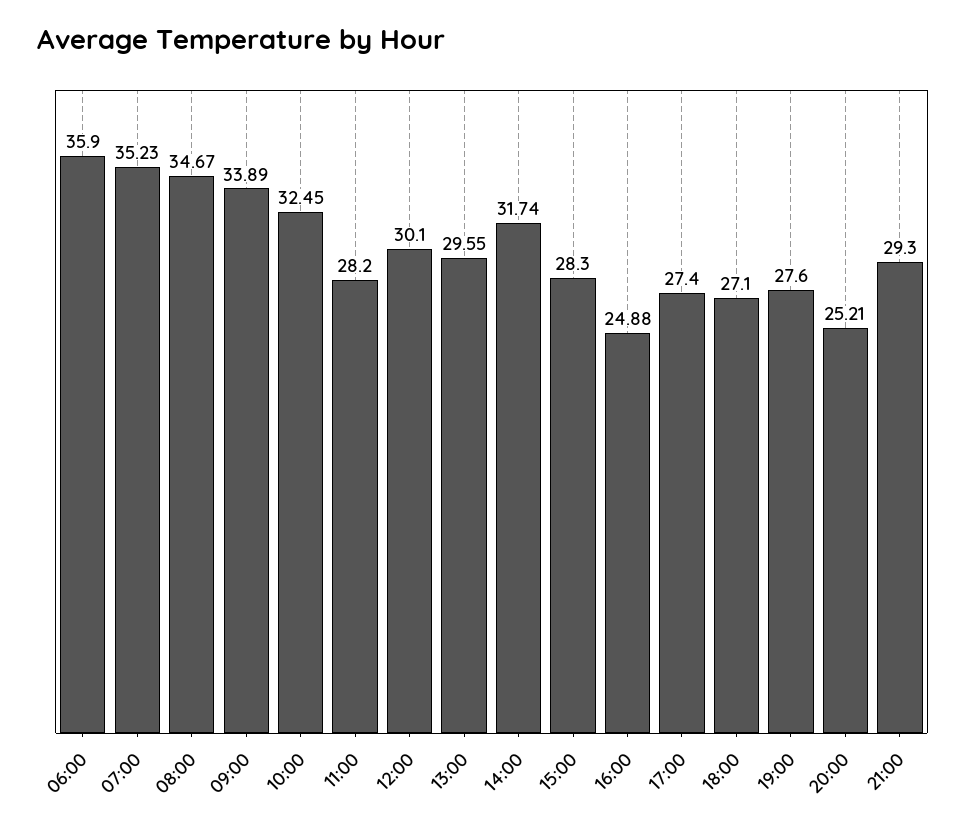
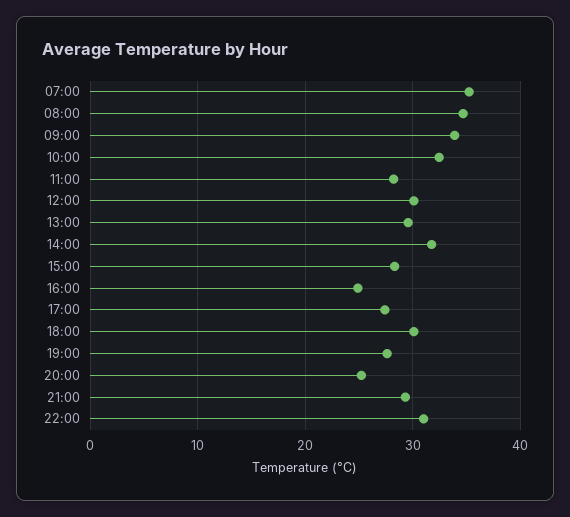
06:00: 35.9 -> none
18:00: 27.1 -> 30
22:00: none -> 31

